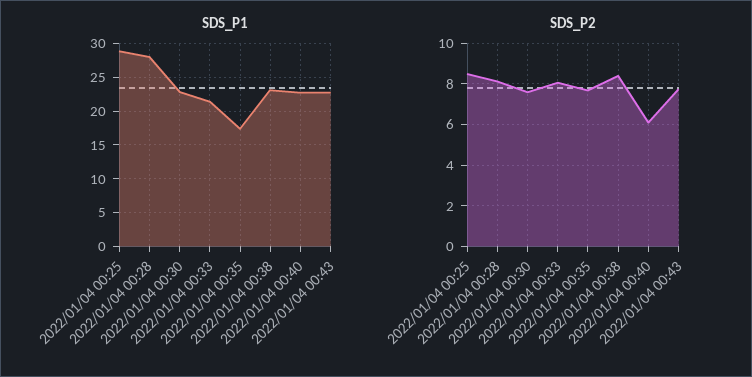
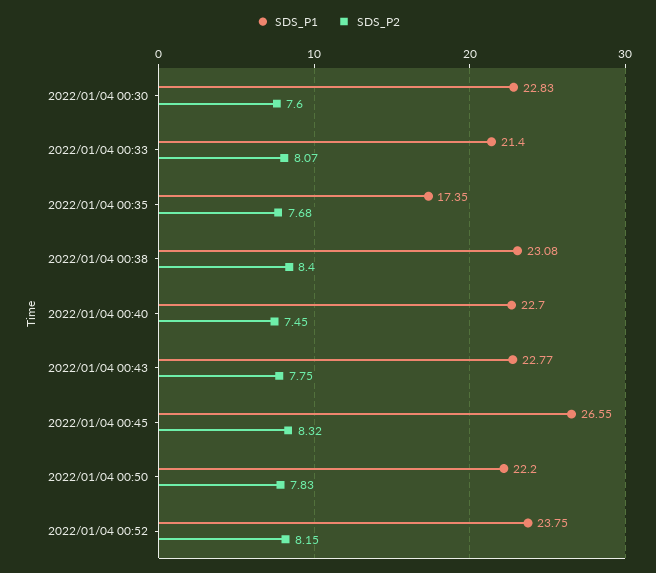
SDS_P1, 2022/01/04 00:25: 29 -> none
SDS_P1, 2022/01/04 00:28: 28 -> none
SDS_P2, 2022/01/04 00:25: 8.5 -> none
SDS_P2, 2022/01/04 00:28: 8 -> none
SDS_P2, 2022/01/04 00:40: 6 -> 7.45
SDS_P1, 2022/01/04 00:45: none -> 26.55
SDS_P2, 2022/01/04 00:45: none -> 8.32
SDS_P1, 2022/01/04 00:50: none -> 22.2
SDS_P2, 2022/01/04 00:50: none -> 7.83
SDS_P1, 2022/01/04 00:52: none -> 23.75
SDS_P2, 2022/01/04 00:52: none -> 8.15

